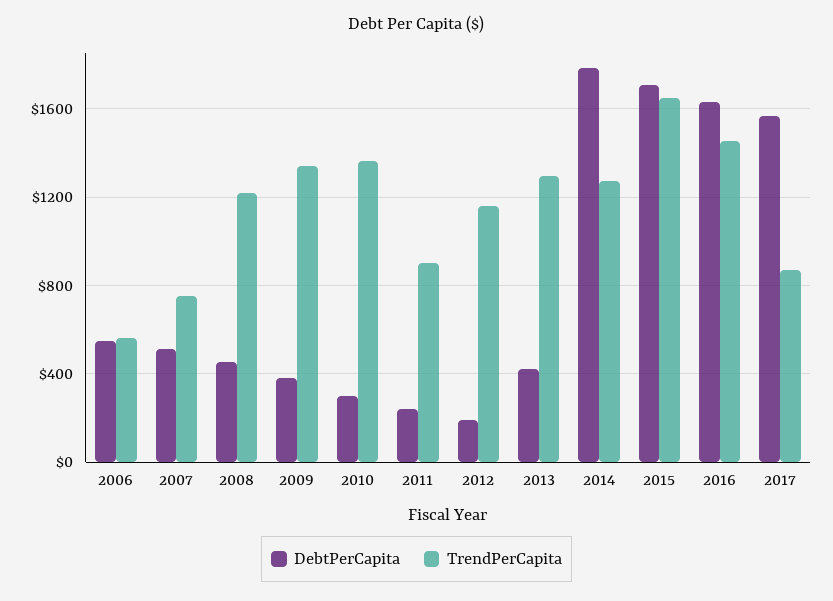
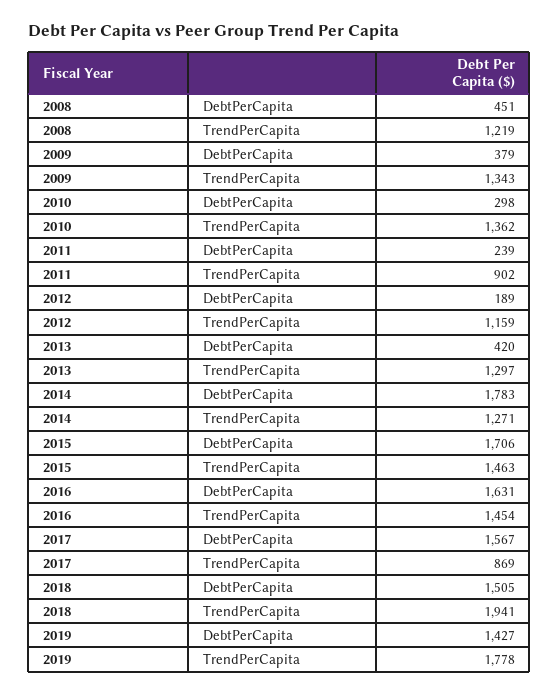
DebtPerCapita, 2006: 550 -> none
TrendPerCapita, 2006: 550 -> none
DebtPerCapita, 2007: 500 -> none
TrendPerCapita, 2007: 750 -> none
TrendPerCapita, 2015: 1650 -> 1463
DebtPerCapita, 2018: none -> 1505
TrendPerCapita, 2018: none -> 1941
DebtPerCapita, 2019: none -> 1427
TrendPerCapita, 2019: none -> 1778

